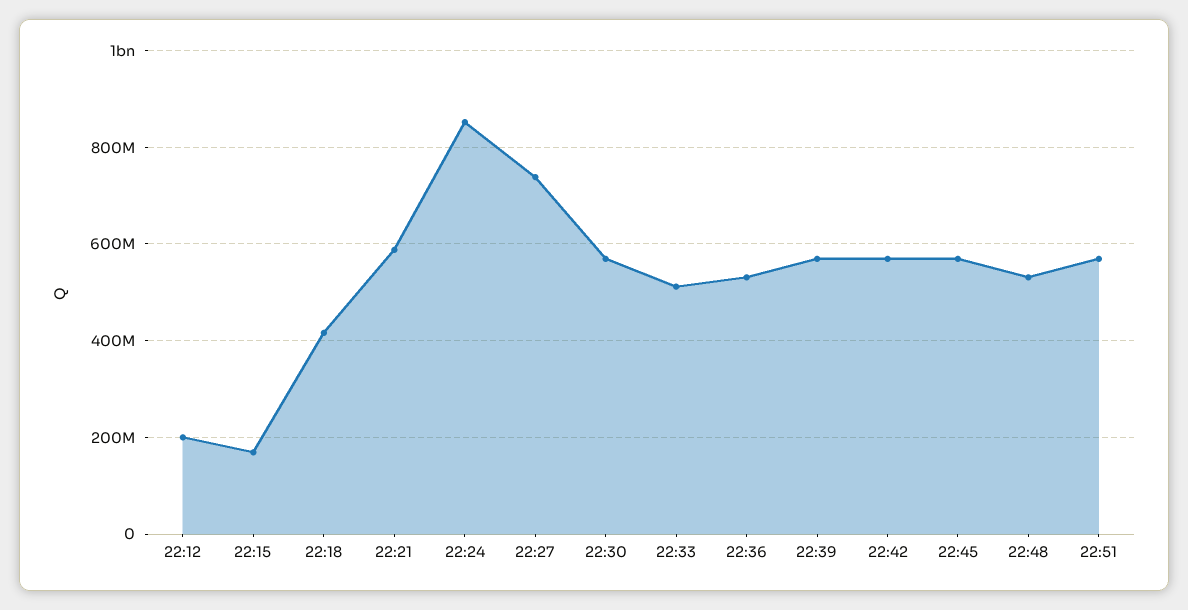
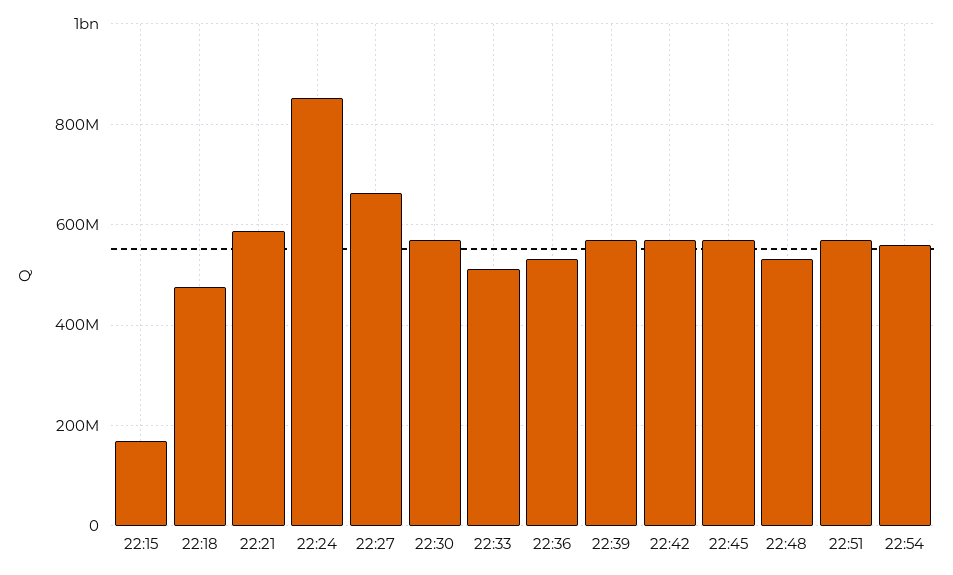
22:12: 200000000 -> none
22:18: 420000000 -> 480000000
22:27: 740000000 -> 660000000
22:54: none -> 560000000

